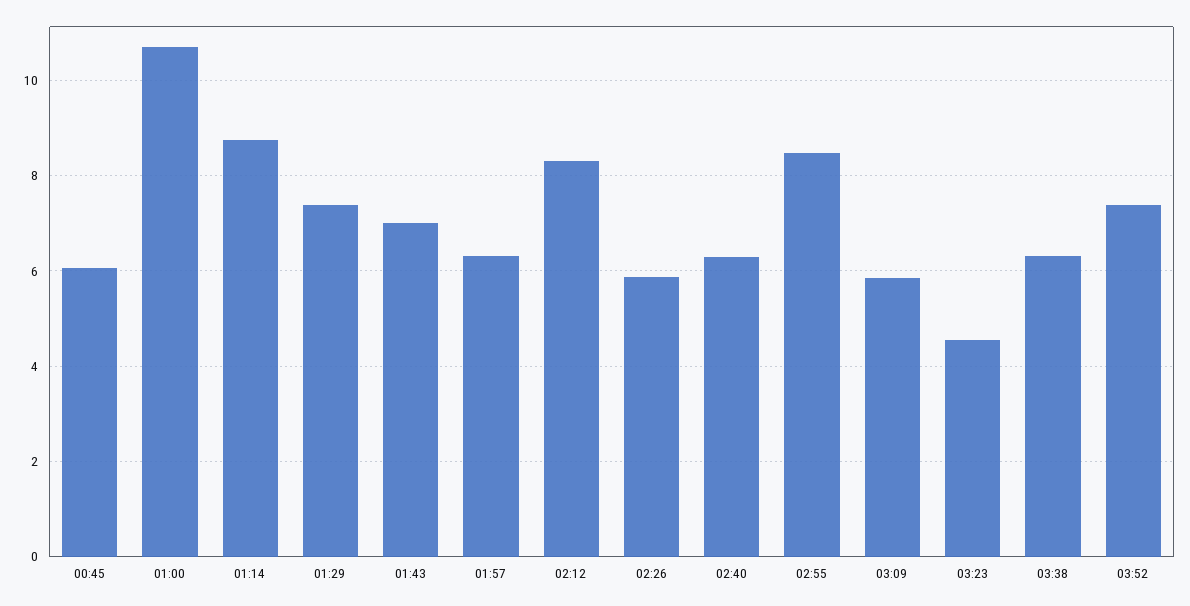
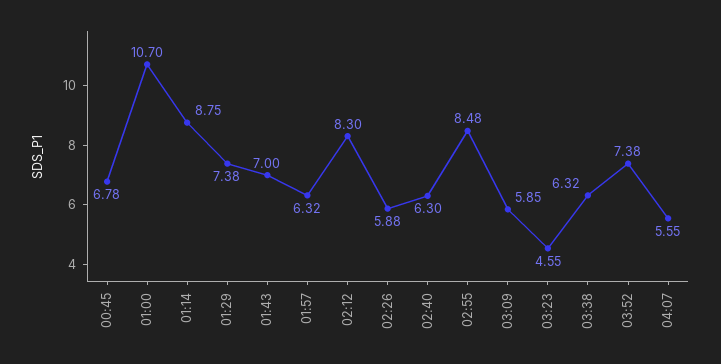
00:45: 6 -> 6.78
04:07: none -> 5.55

